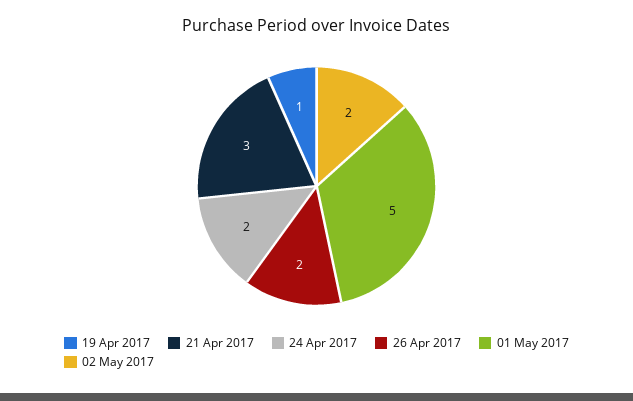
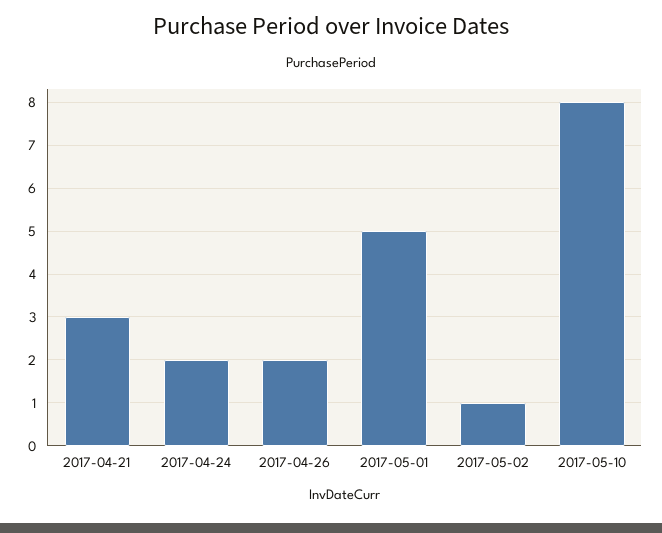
19 Apr 2017: 1 -> none
02 May 2017: 2 -> 1
2017-05-10: none -> 8

